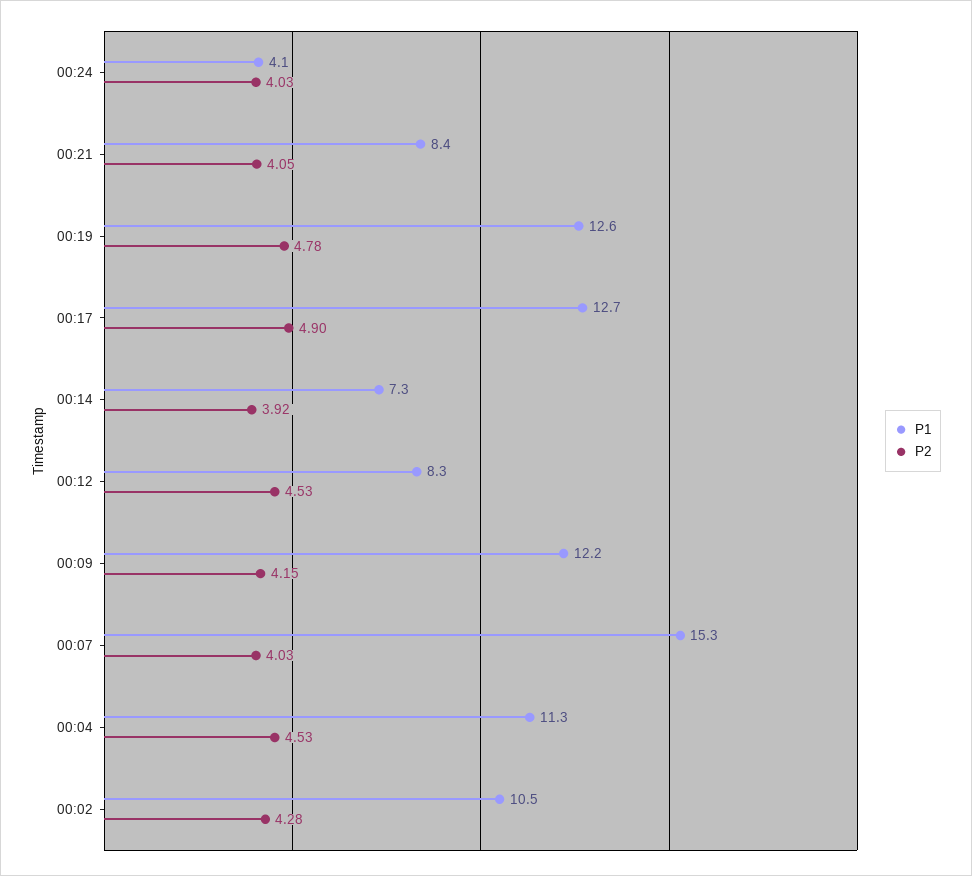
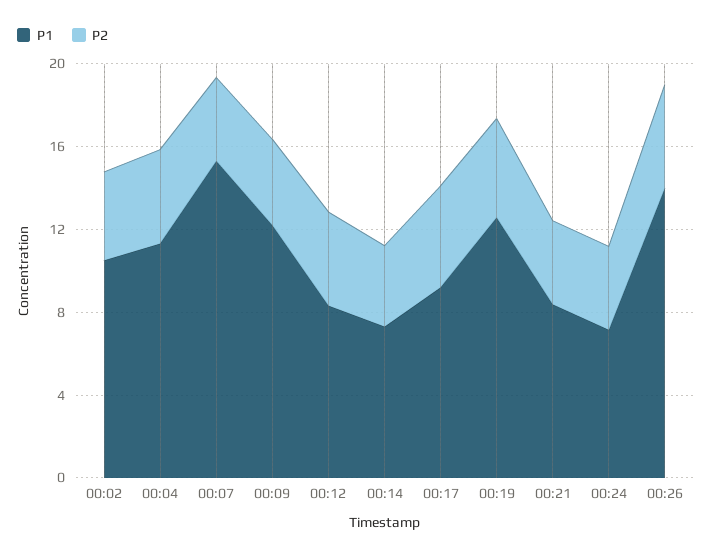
P1, 00:24: 4.1 -> 7
P1, 00:17: 12.7 -> 9
P1, 00:26: none -> 14
P2, 00:26: none -> 5

